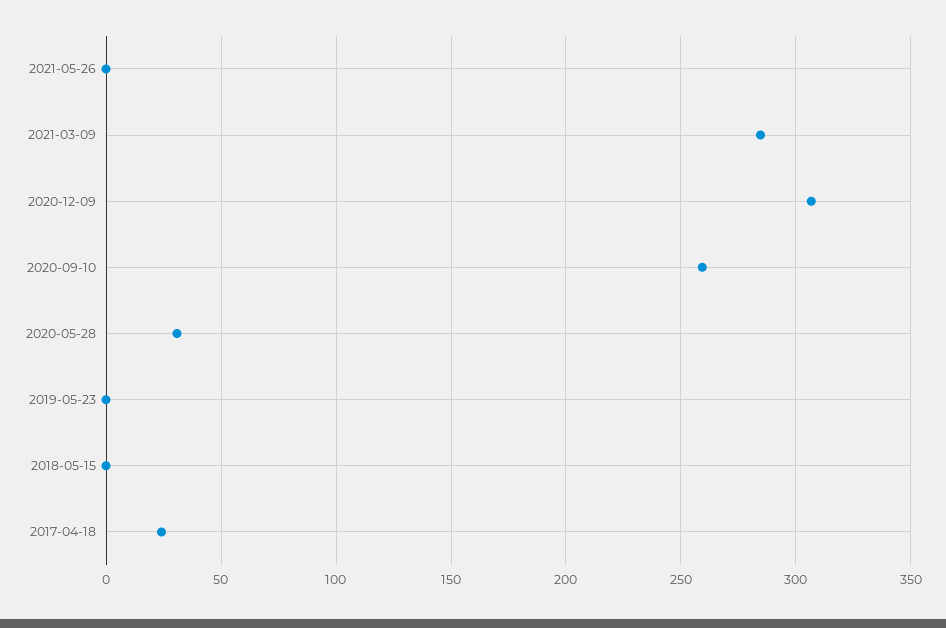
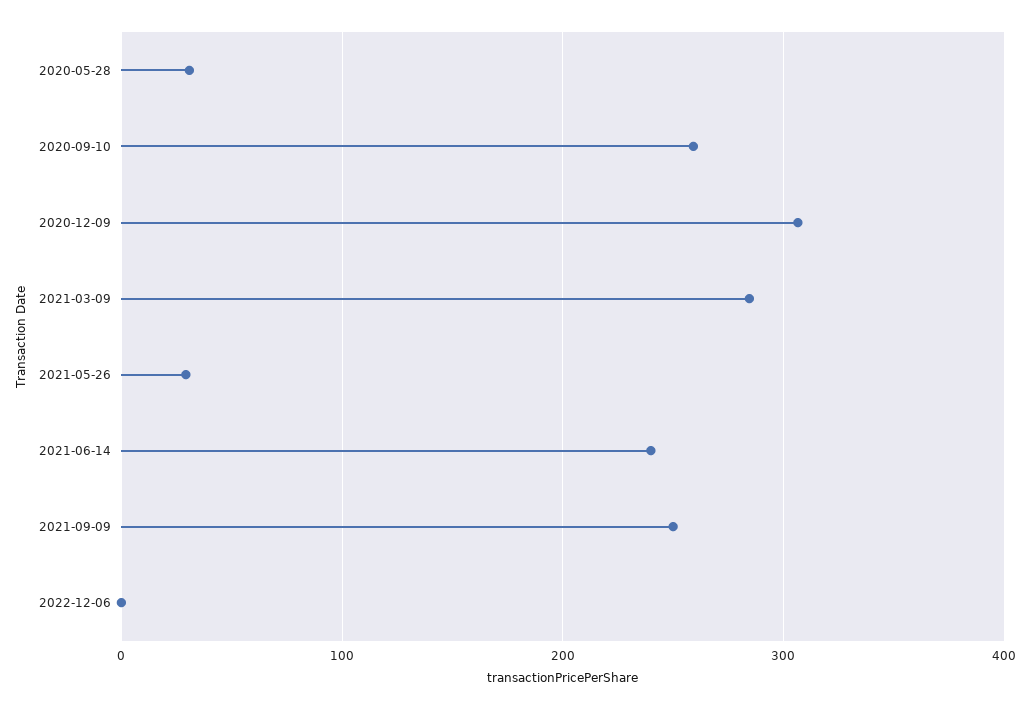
2021-05-26: 0 -> 30
2019-05-23: 0 -> none
2018-05-15: 0 -> none
2017-04-18: 25 -> none
2021-06-14: none -> 240
2021-09-09: none -> 250
2022-12-06: none -> 0

